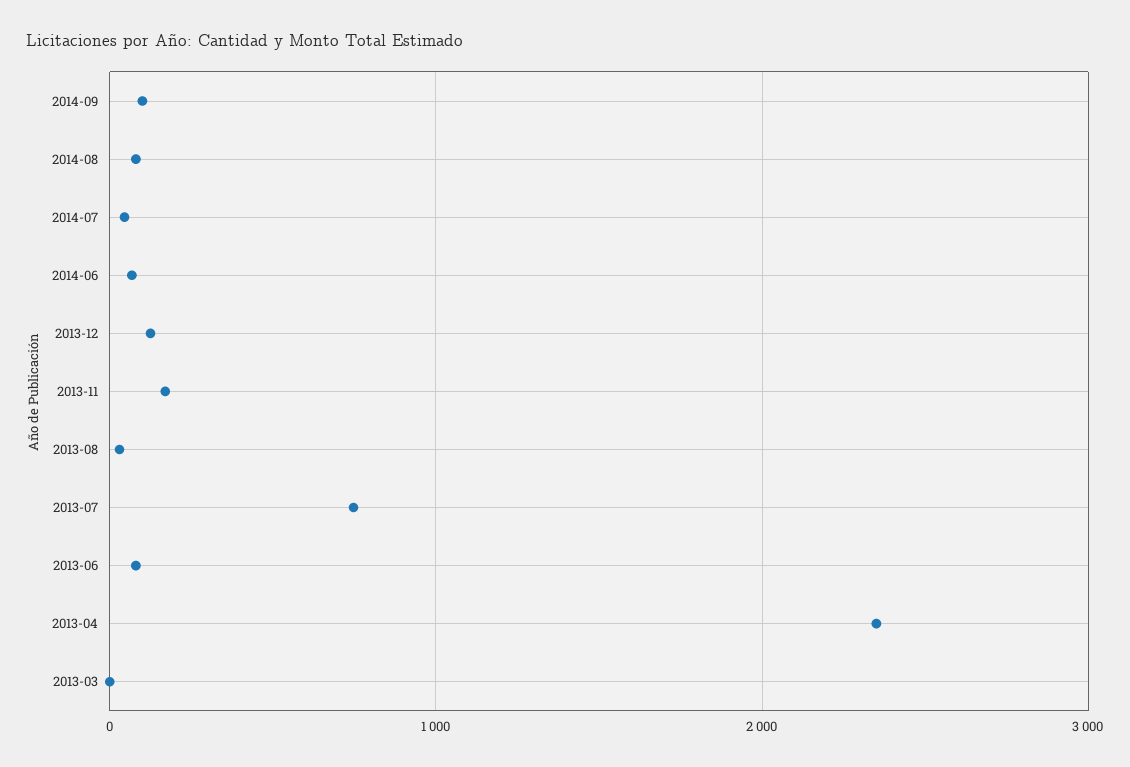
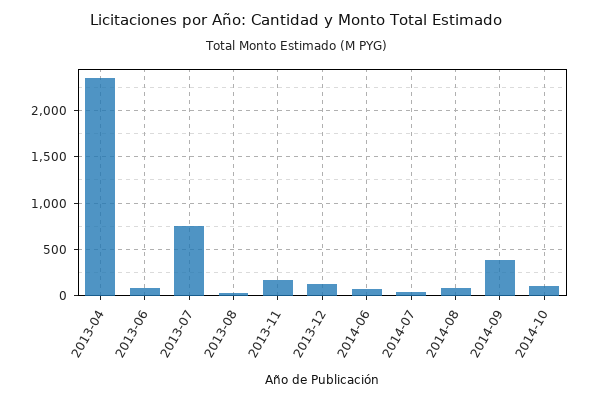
2014-09: 100 -> 400
2013-03: 0 -> none
2014-10: none -> 100

